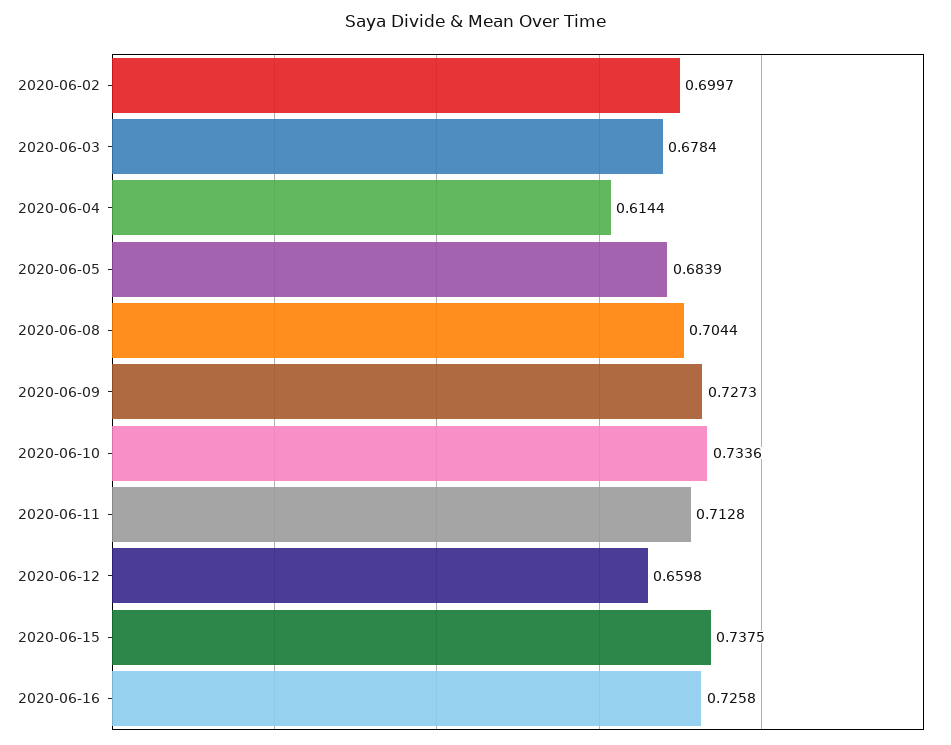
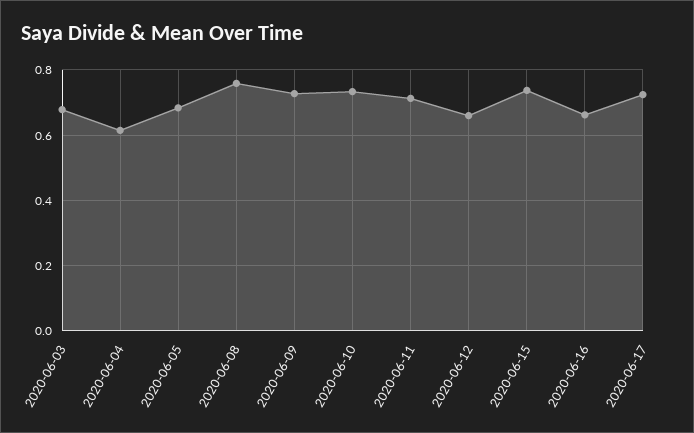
2020-06-02: 0.6997 -> none
2020-06-08: 0.7044 -> 0.76
2020-06-16: 0.7258 -> 0.66
2020-06-17: none -> 0.72

